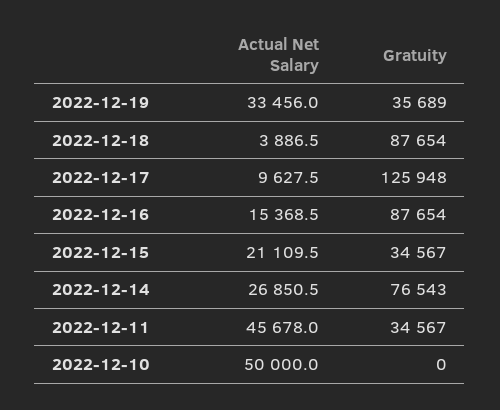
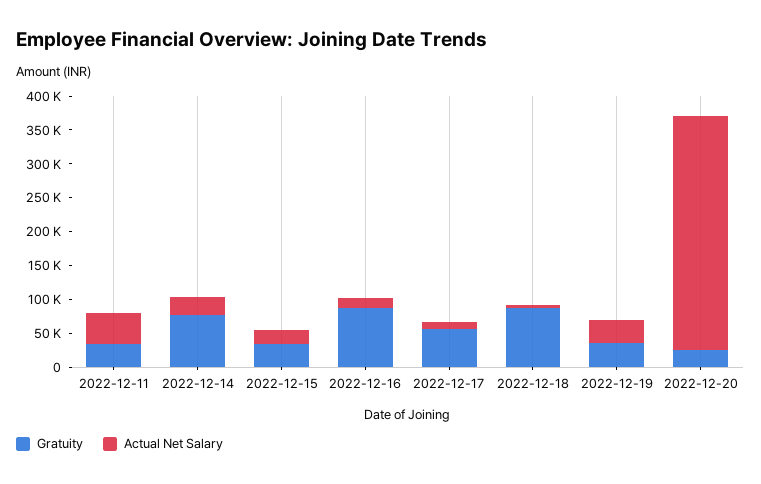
Gratuity, 2022-12-17: 125948 -> 50000
Actual Net Salary, 2022-12-10: 50000 -> none
Gratuity, 2022-12-10: 0 -> none
Gratuity, 2022-12-20: none -> 25000
Actual Net Salary, 2022-12-20: none -> 350000

